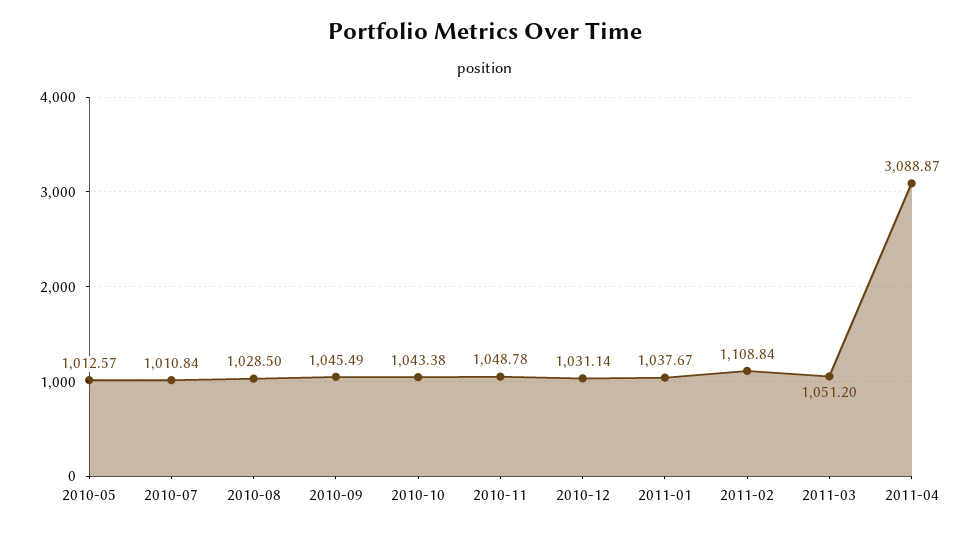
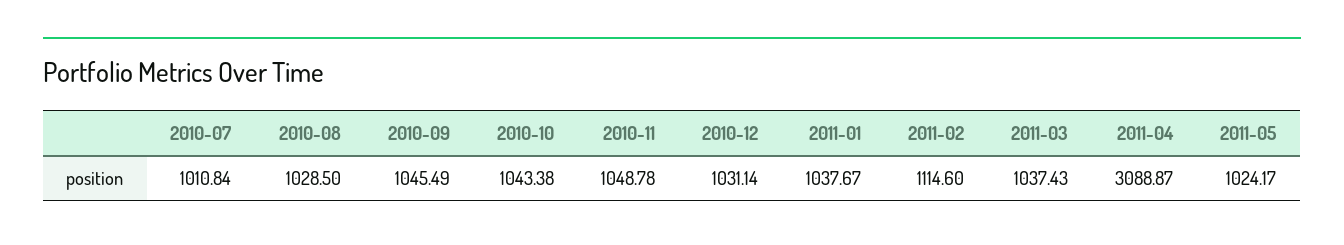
2010-05: 1012.57 -> none
2011-02: 1108.84 -> 1114.6
2011-03: 1051.2 -> 1037.43
2011-05: none -> 1024.17

